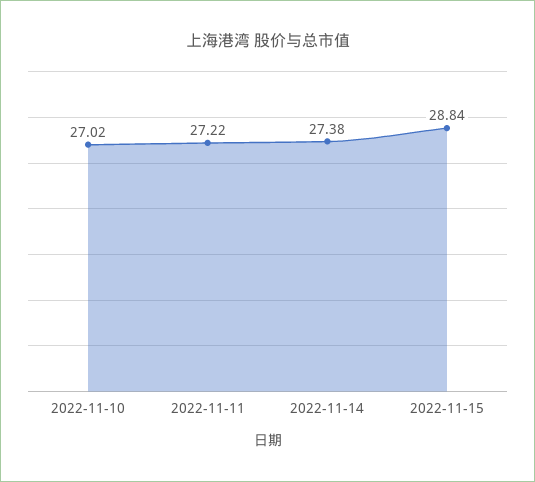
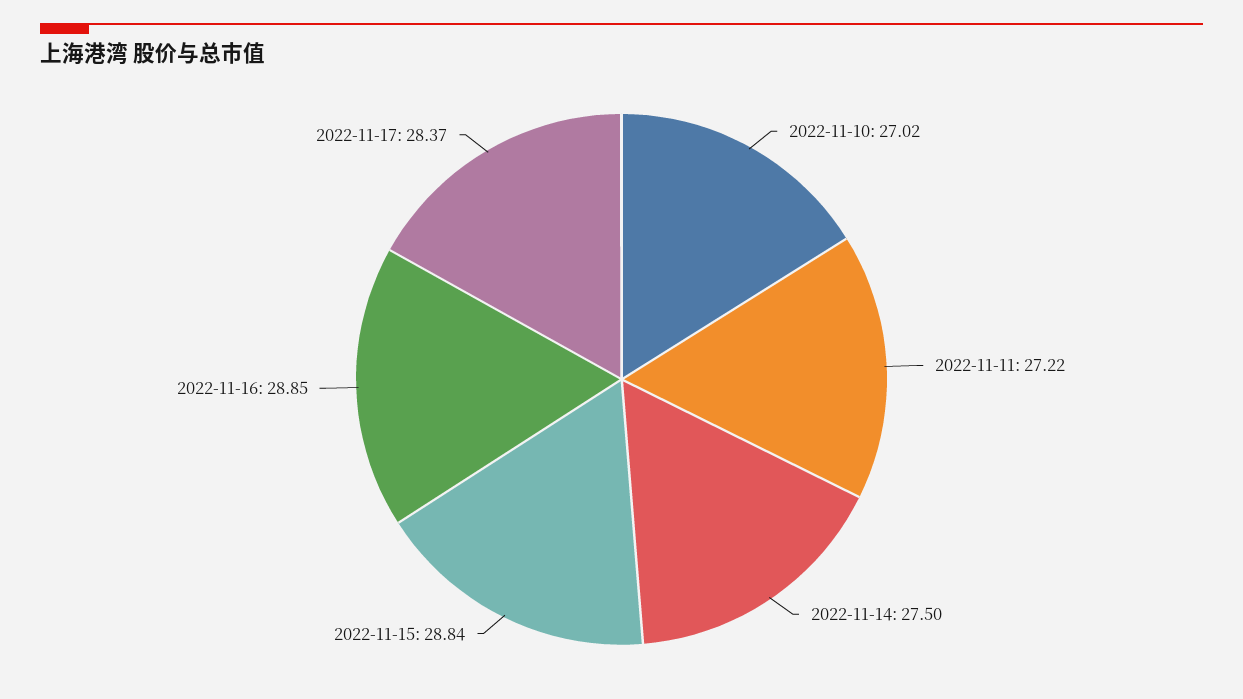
2022-11-14: 27.38 -> 27.5
2022-11-16: none -> 28.85
2022-11-17: none -> 28.37

